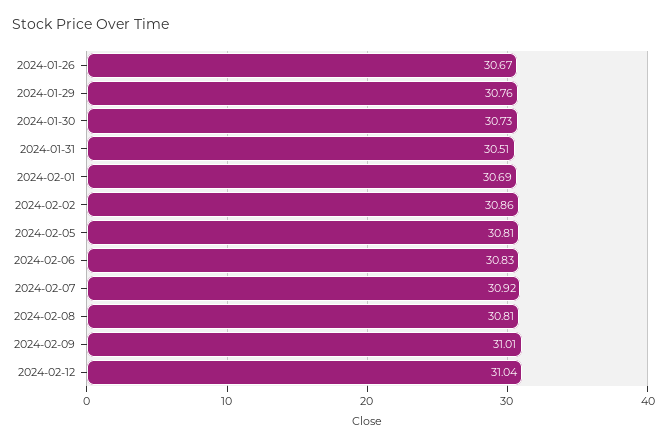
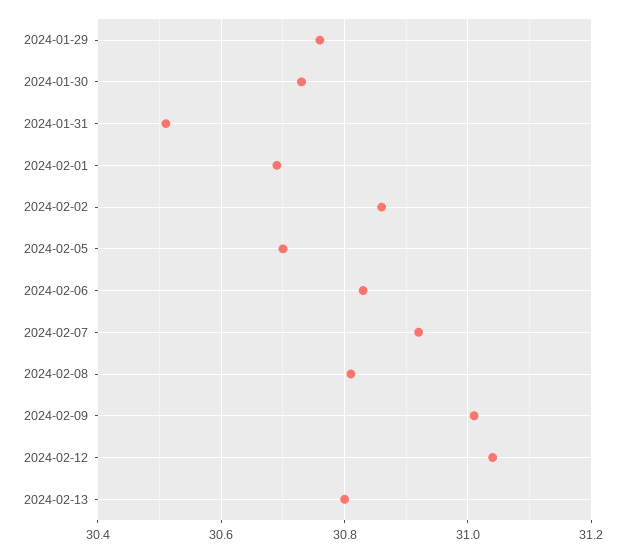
2024-01-26: 30.67 -> none
2024-02-05: 30.81 -> 30.7
2024-02-13: none -> 30.8

